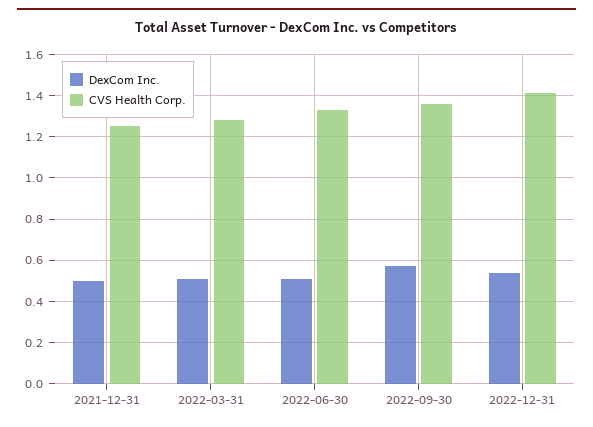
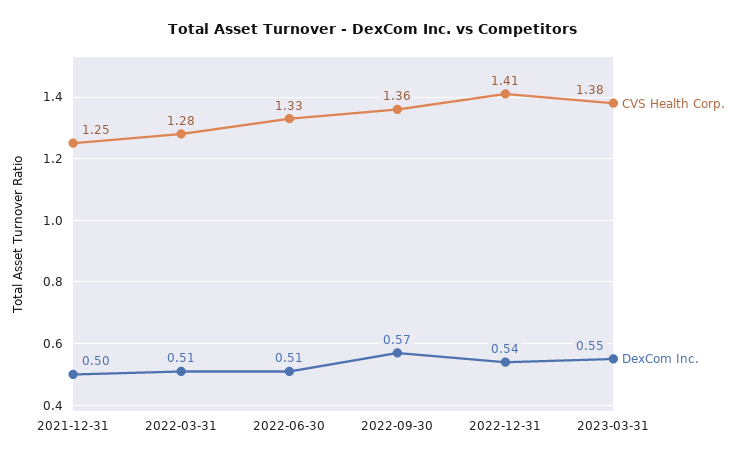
CVS Health Corp., 2023-03-31: none -> 1.38
DexCom Inc., 2023-03-31: none -> 0.55

